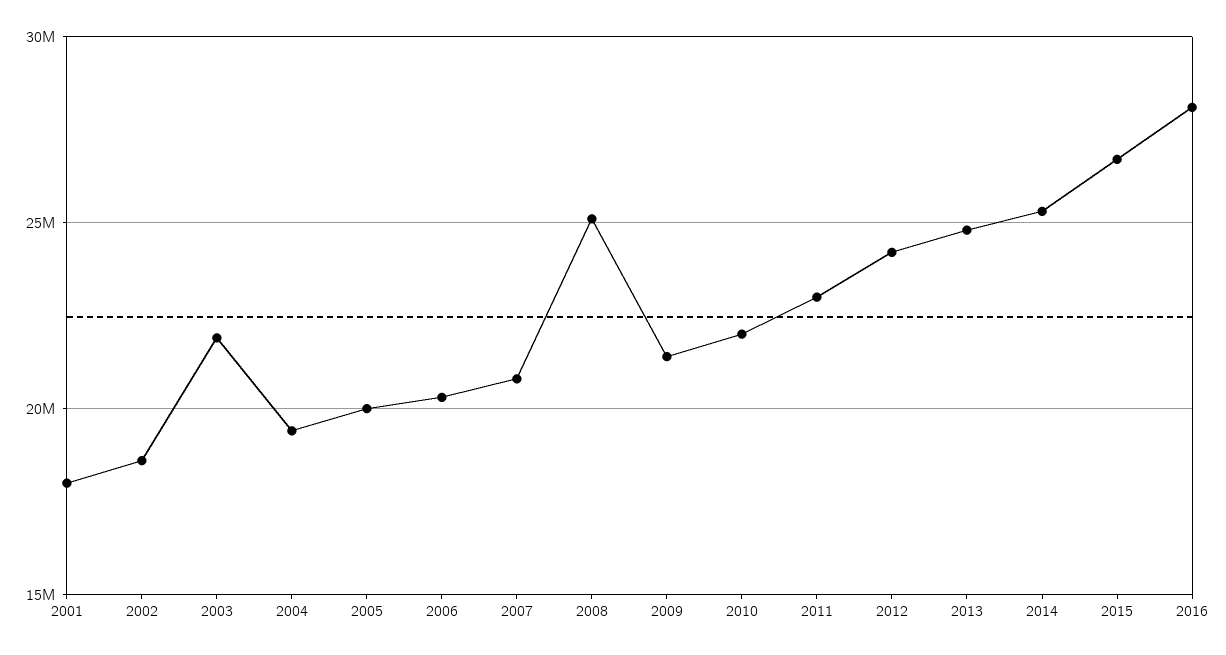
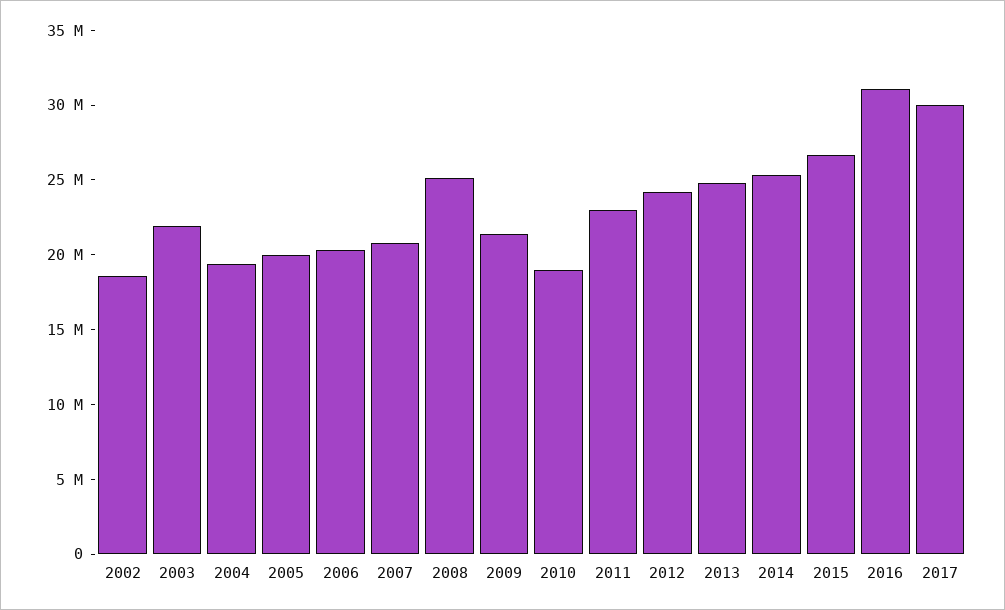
2001: 18000000 -> none
2010: 22000000 -> 19000000
2016: 28000000 -> 31000000
2017: none -> 30000000

